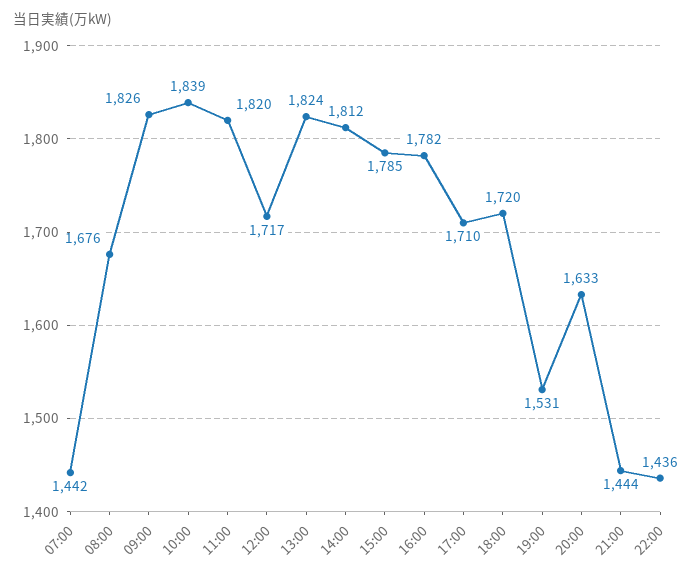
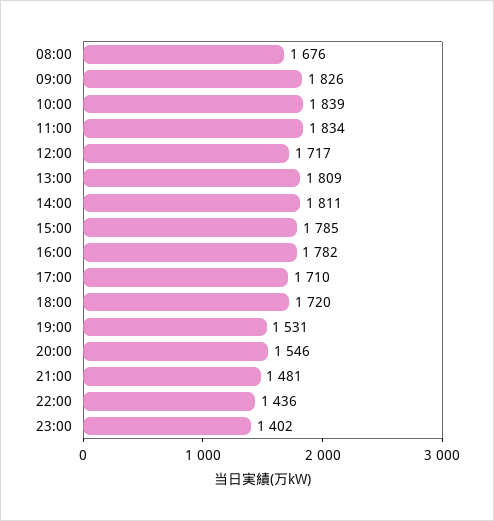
07:00: 1442 -> none
11:00: 1820 -> 1834
13:00: 1824 -> 1809
14:00: 1812 -> 1811
20:00: 1633 -> 1546
21:00: 1444 -> 1481
23:00: none -> 1402

